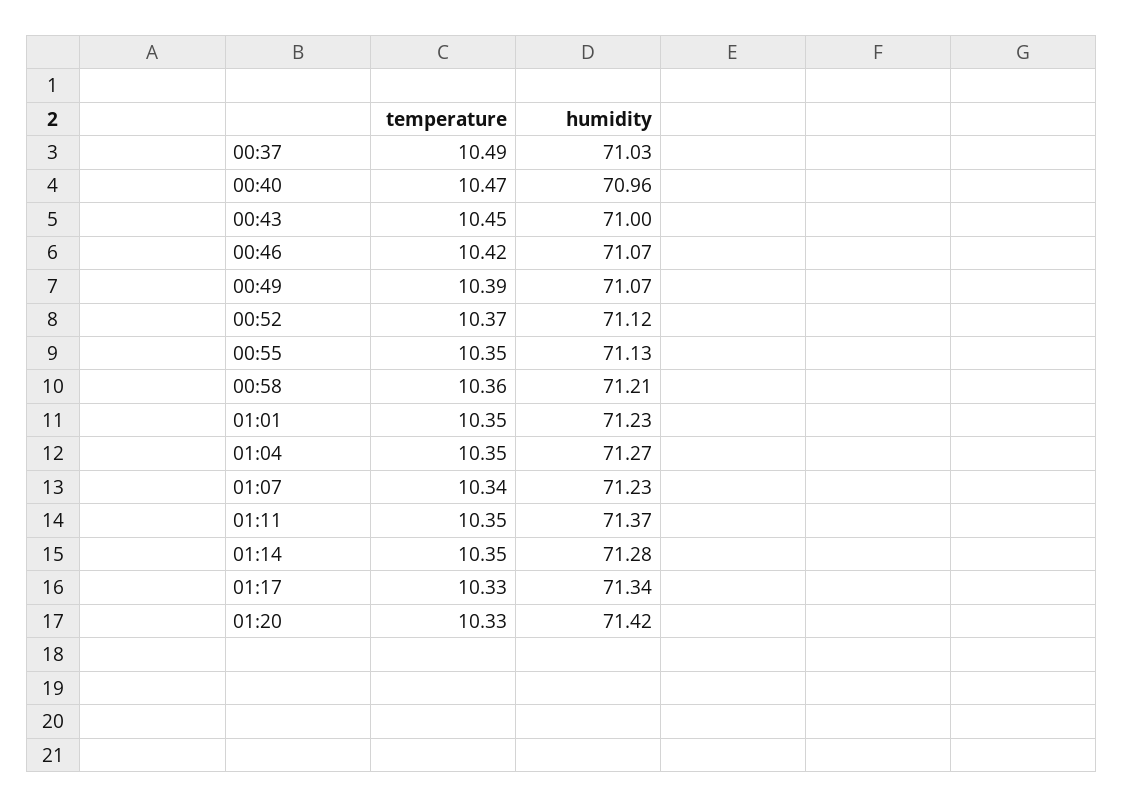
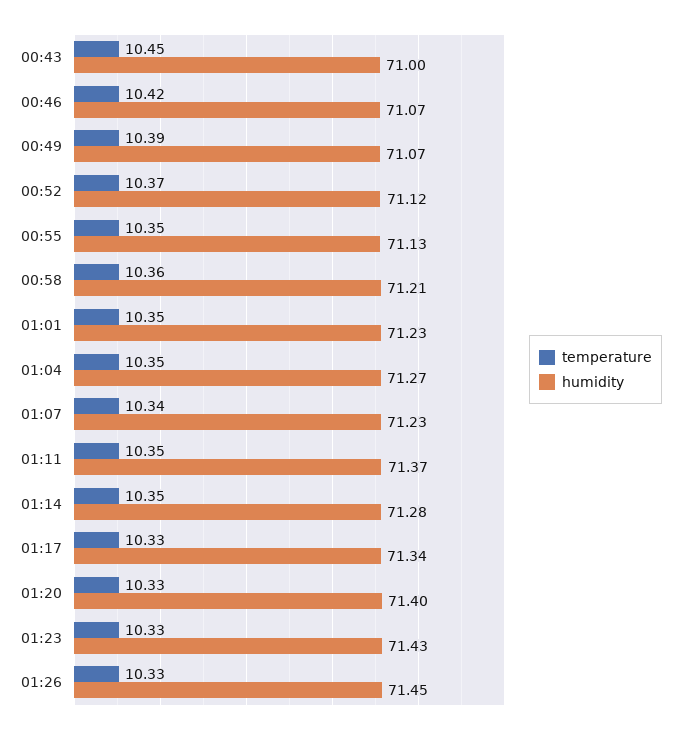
temperature, 00:37: 10.49 -> none
humidity, 00:37: 71.03 -> none
temperature, 00:40: 10.47 -> none
humidity, 00:40: 70.96 -> none
humidity, 01:20: 71.42 -> 71.4
temperature, 01:23: none -> 10.33
humidity, 01:23: none -> 71.43
temperature, 01:26: none -> 10.33
humidity, 01:26: none -> 71.45

